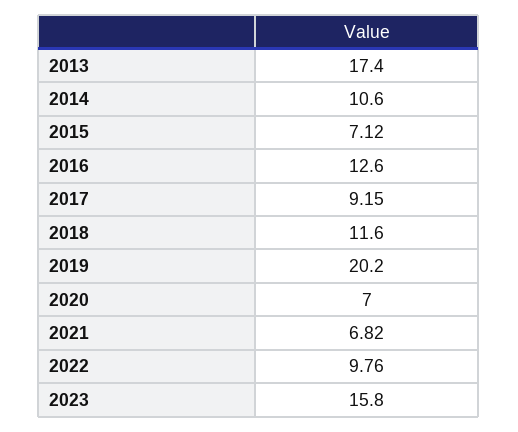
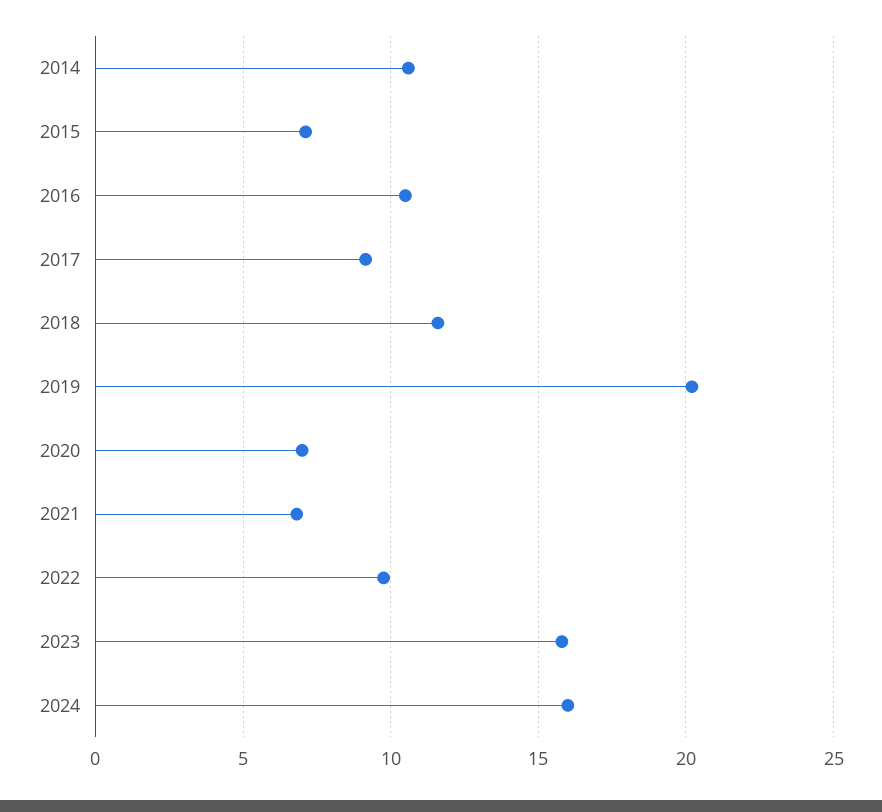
2013: 17.4 -> none
2016: 12.6 -> 10.5
2024: none -> 16

